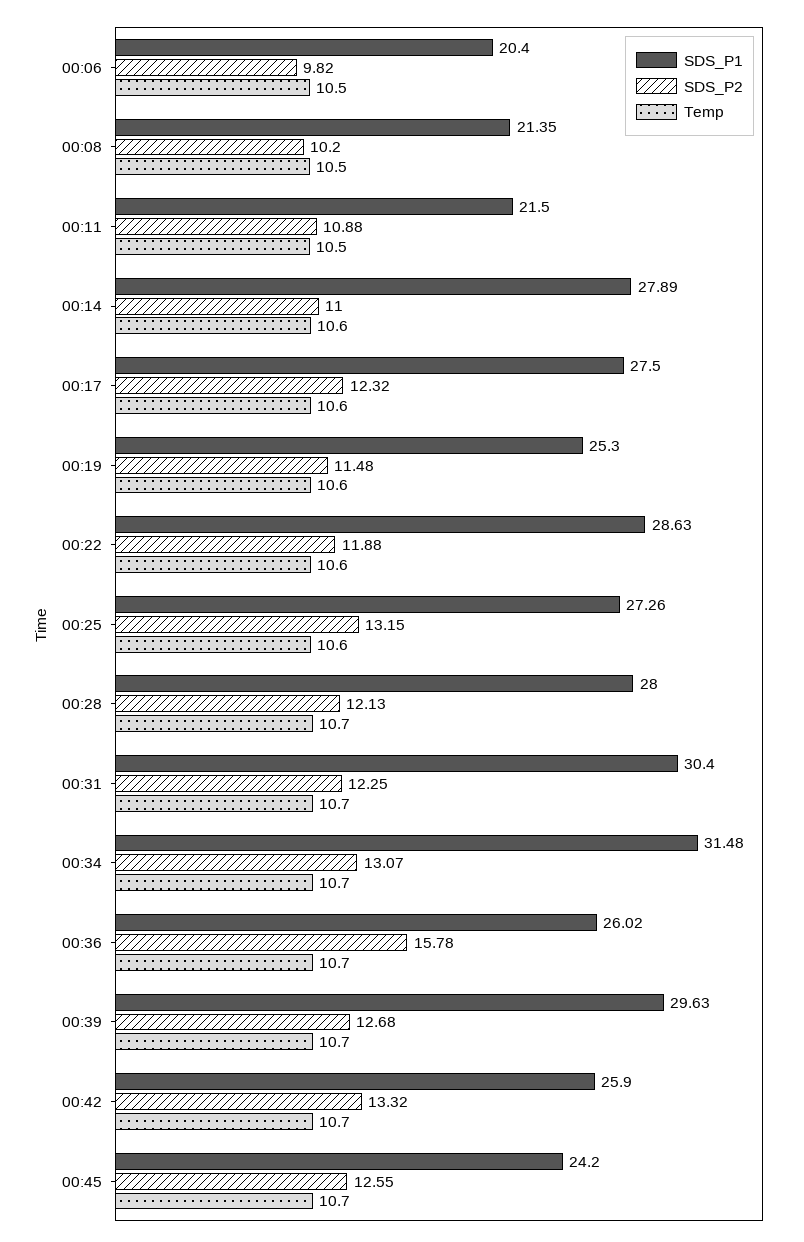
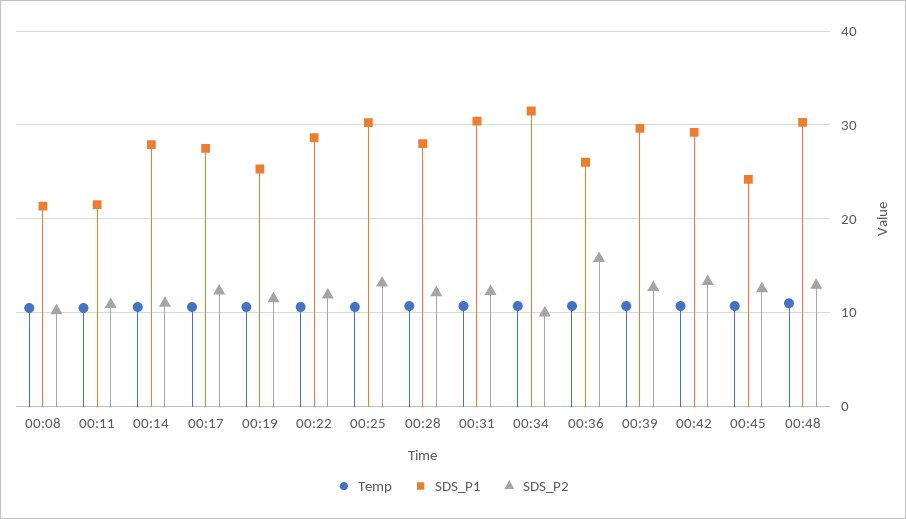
SDS_P1, 00:06: 20.4 -> none
SDS_P2, 00:06: 9.82 -> none
Temp, 00:06: 10.5 -> none
SDS_P1, 00:25: 27.26 -> 30
SDS_P2, 00:34: 13.07 -> 10
SDS_P1, 00:42: 25.9 -> 29
Temp, 00:48: none -> 11
SDS_P1, 00:48: none -> 30
SDS_P2, 00:48: none -> 13

